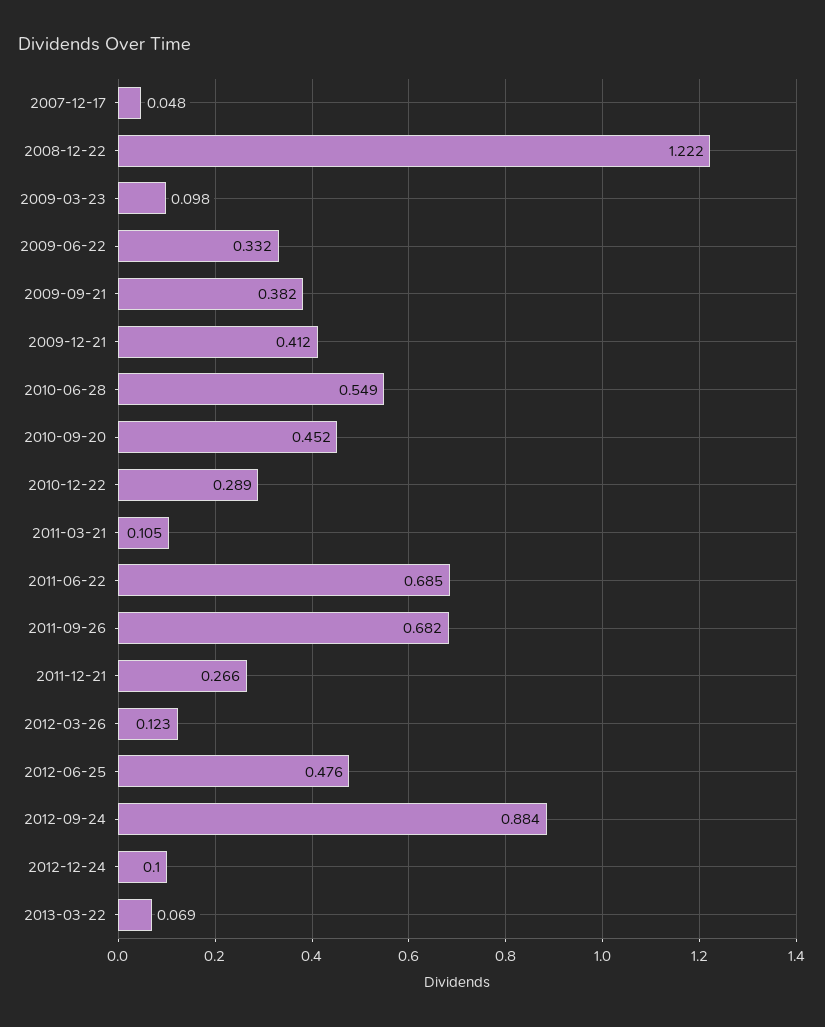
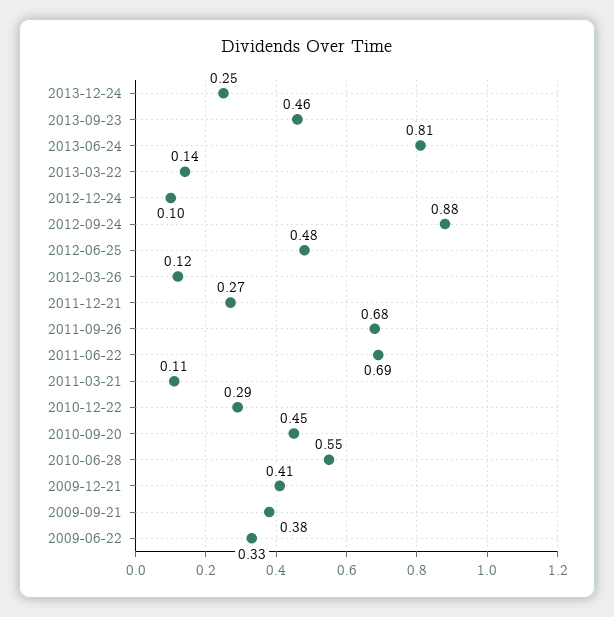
2007-12-17: 0.048 -> none
2008-12-22: 1.222 -> none
2009-03-23: 0.098 -> none
2013-03-22: 0.069 -> 0.14
2013-12-24: none -> 0.25
2013-09-23: none -> 0.46
2013-06-24: none -> 0.81

